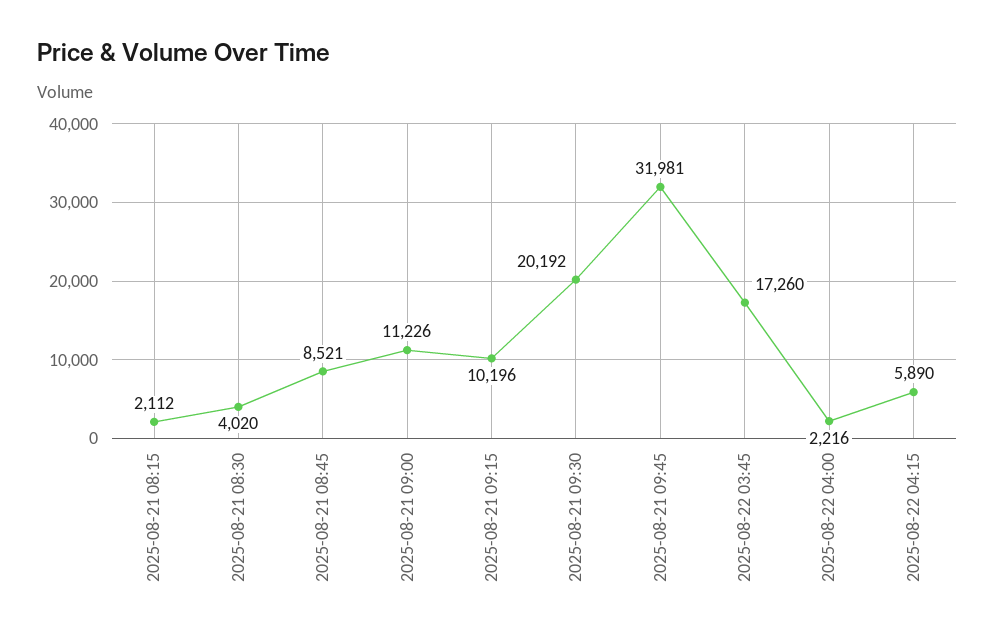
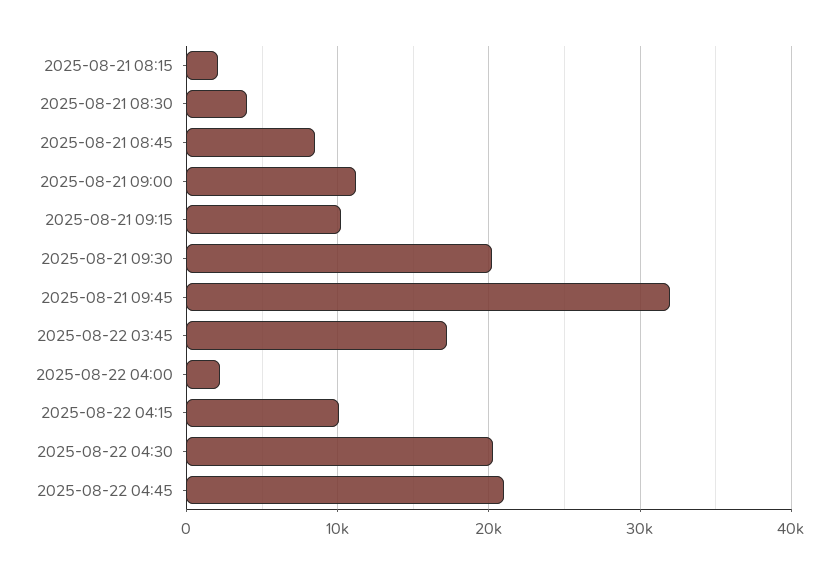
2025-08-22 04:15: 5890 -> 10000
2025-08-22 04:30: none -> 20000
2025-08-22 04:45: none -> 21000

